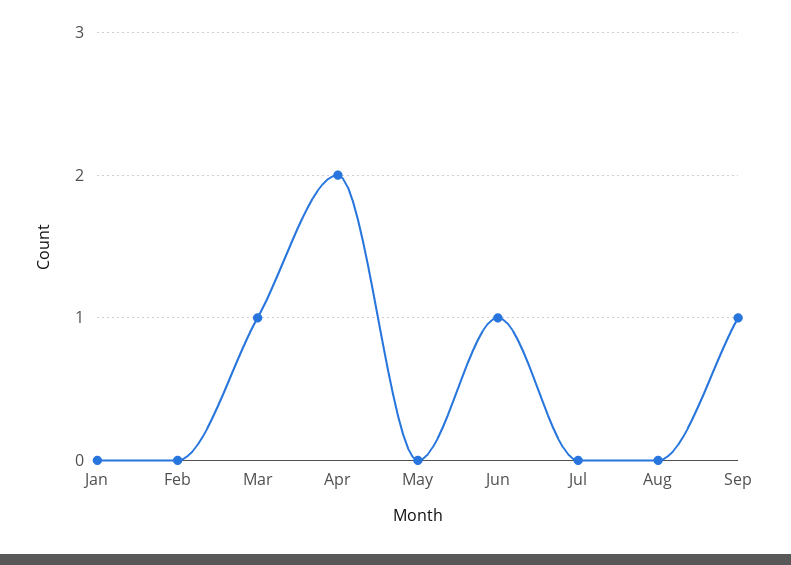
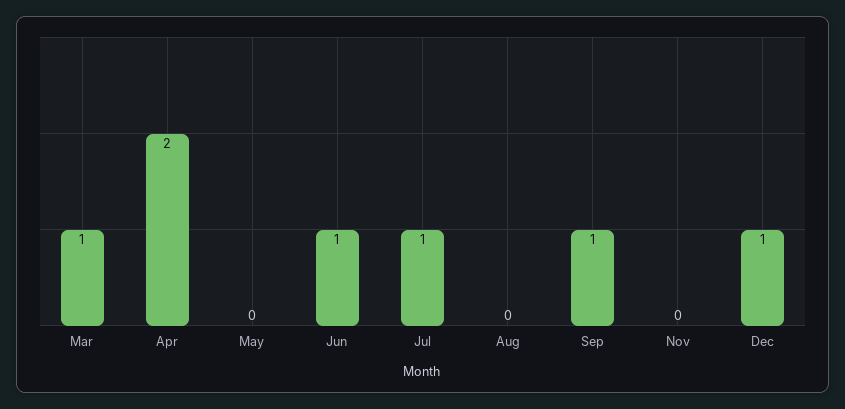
Jan: 0 -> none
Feb: 0 -> none
Jul: 0 -> 1
Nov: none -> 0
Dec: none -> 1

